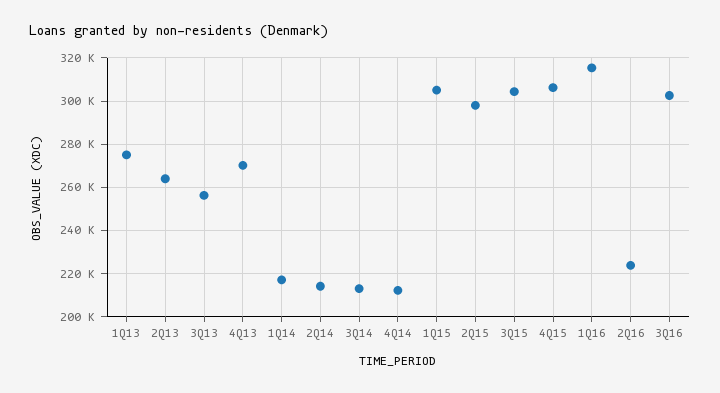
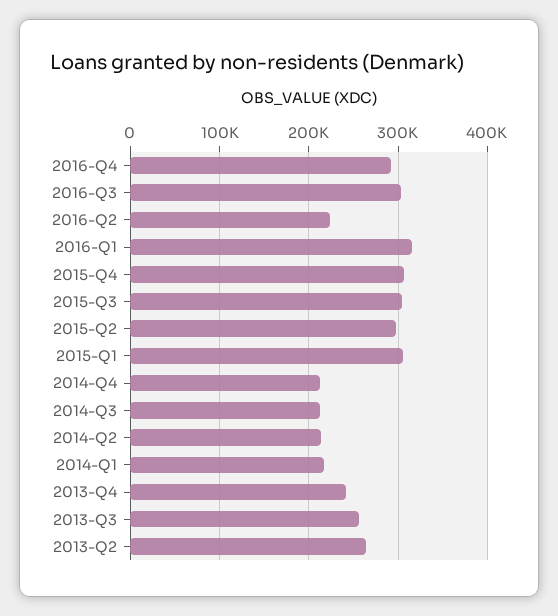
1Q13: 275000 -> none
4Q13: 270000 -> 240000
2016-Q4: none -> 290000

